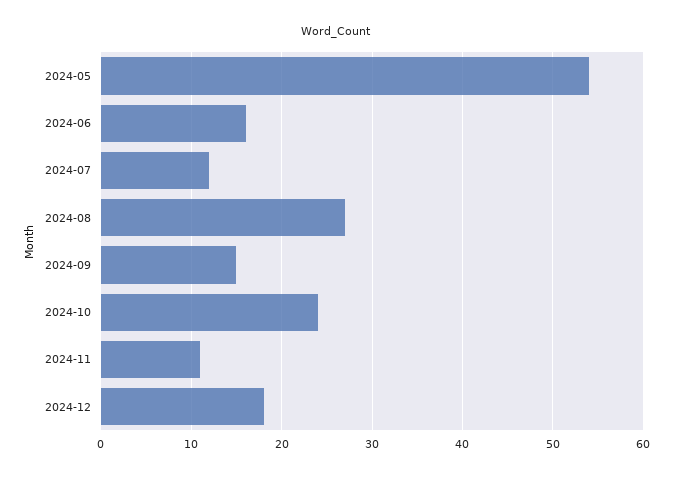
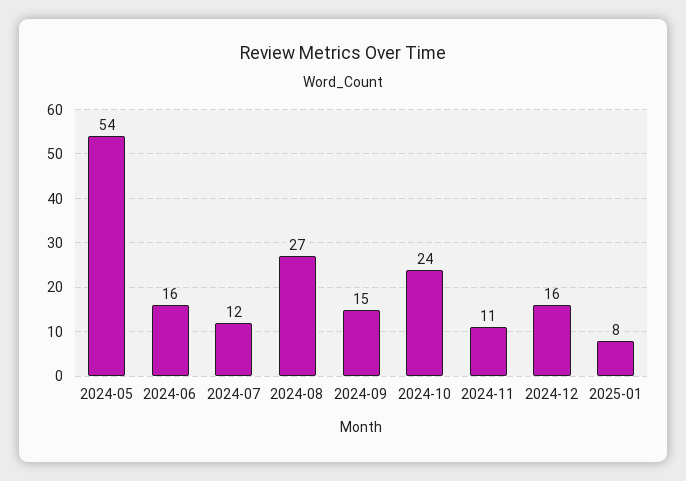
2024-12: 18 -> 16
2025-01: none -> 8

